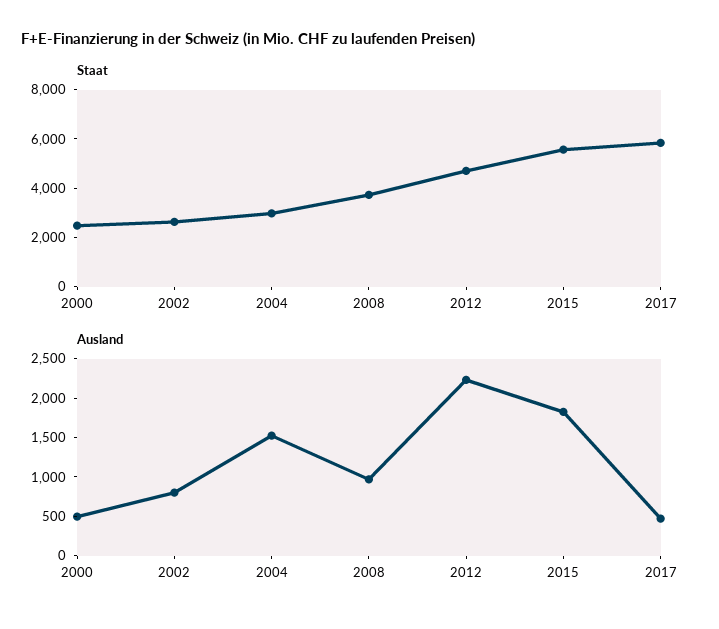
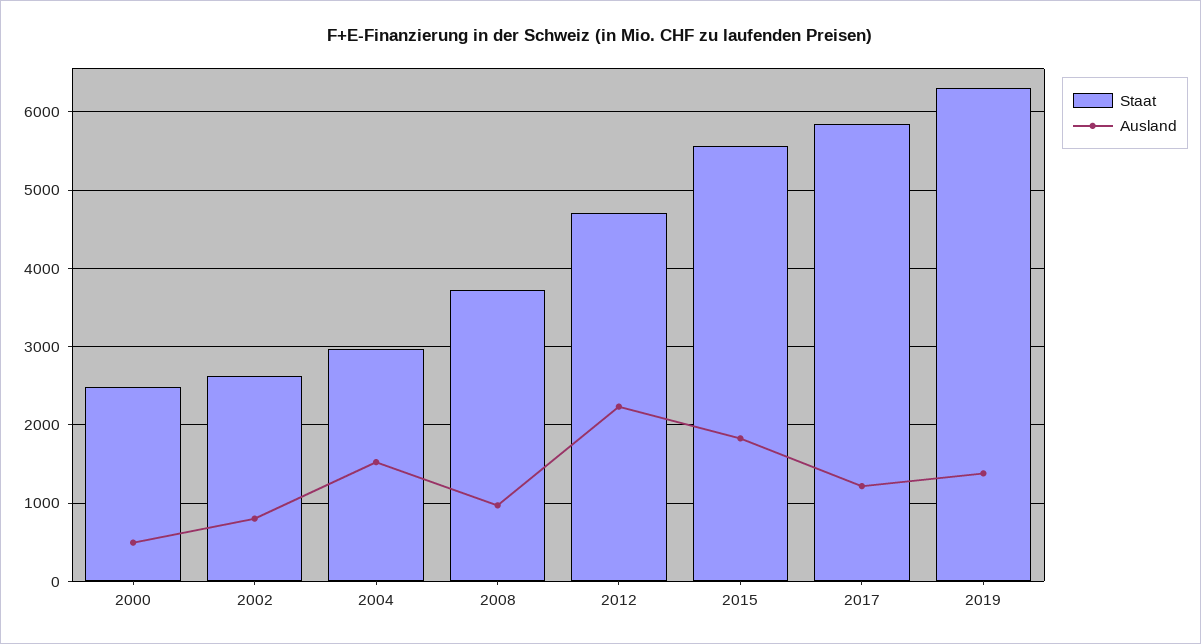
Ausland, 2017: 500 -> 1200
Staat, 2019: none -> 6300
Ausland, 2019: none -> 1400

